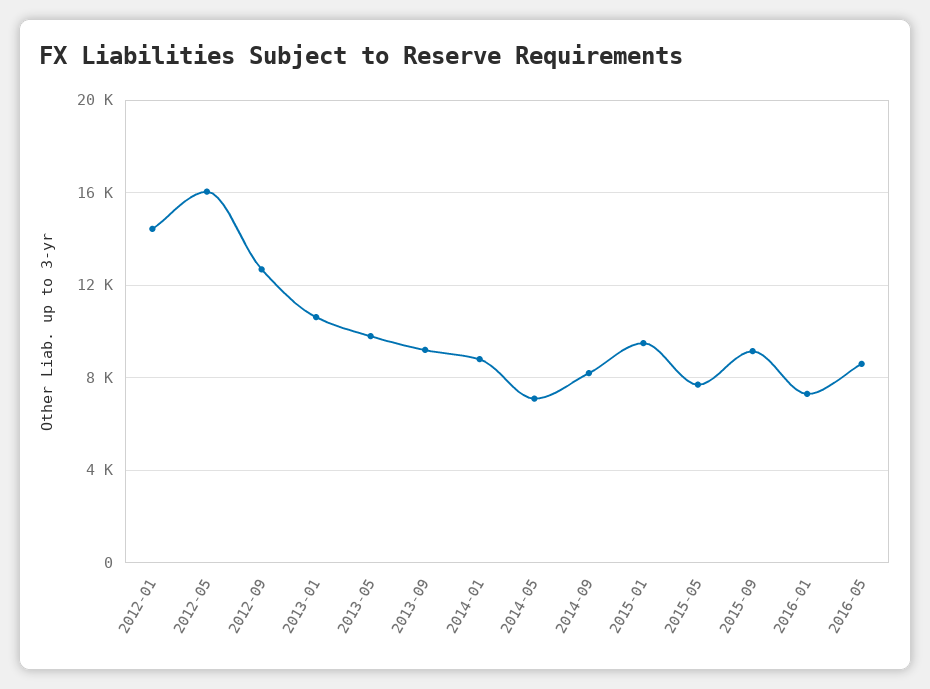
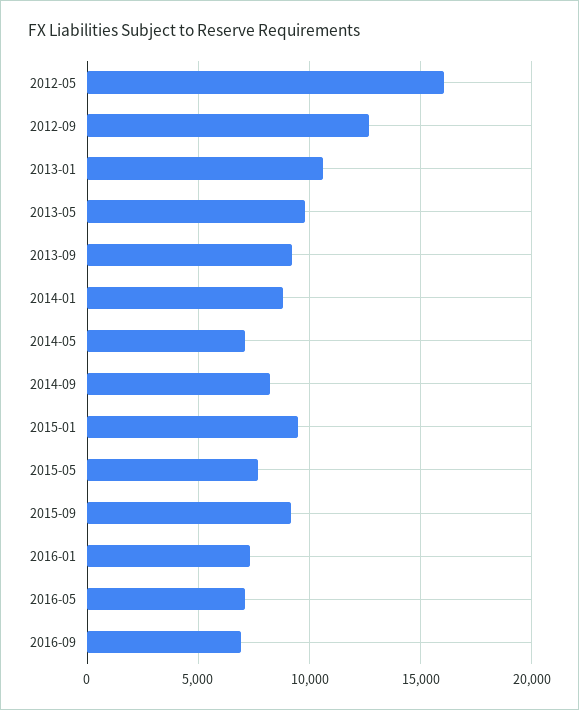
2012-01: 14500 -> none
2016-05: 8500 -> 7000
2016-09: none -> 7000

